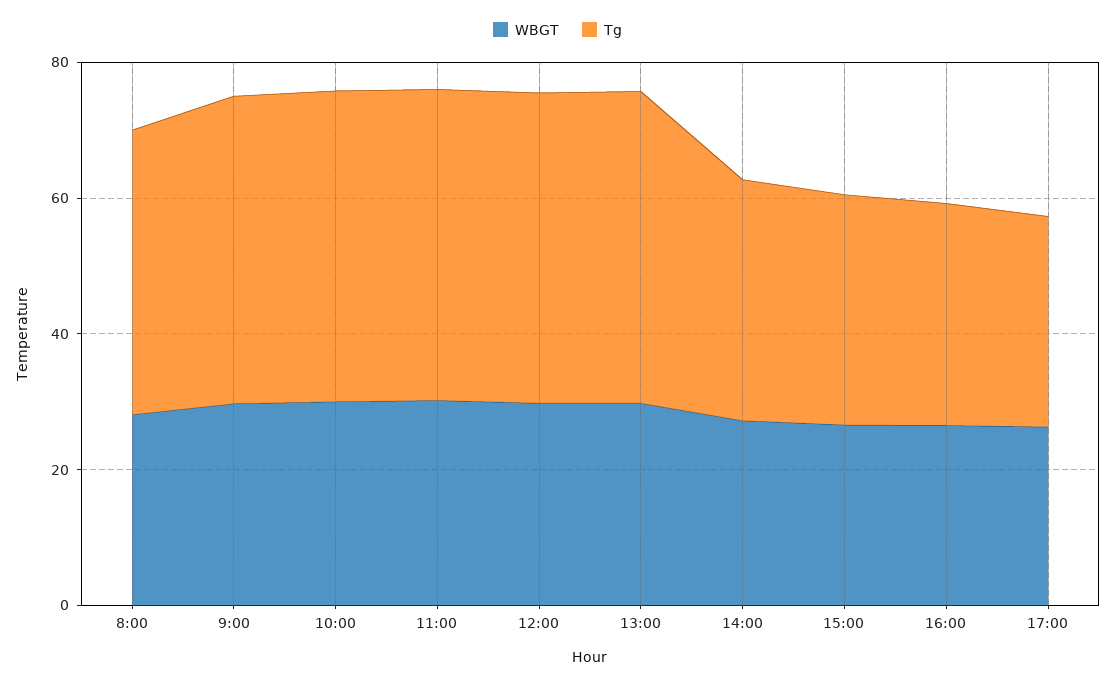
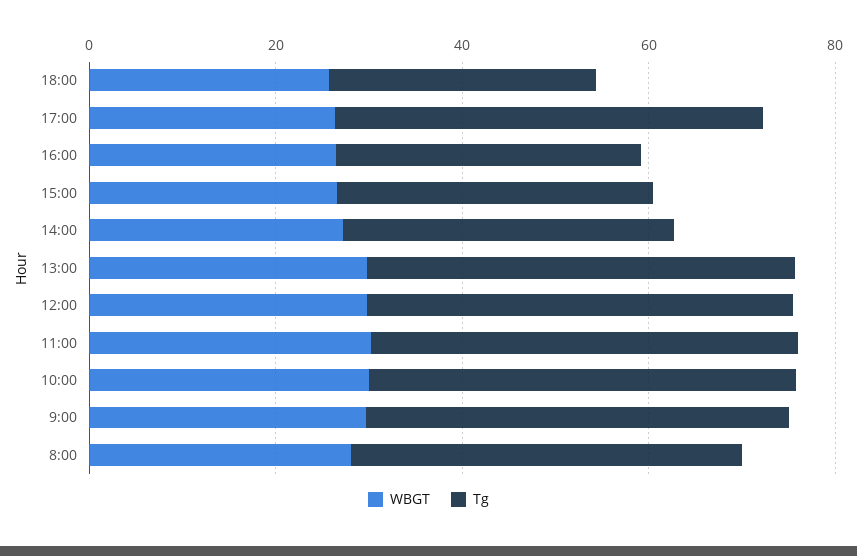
Tg, 17:00: 30 -> 45
WBGT, 18:00: none -> 25
Tg, 18:00: none -> 30

